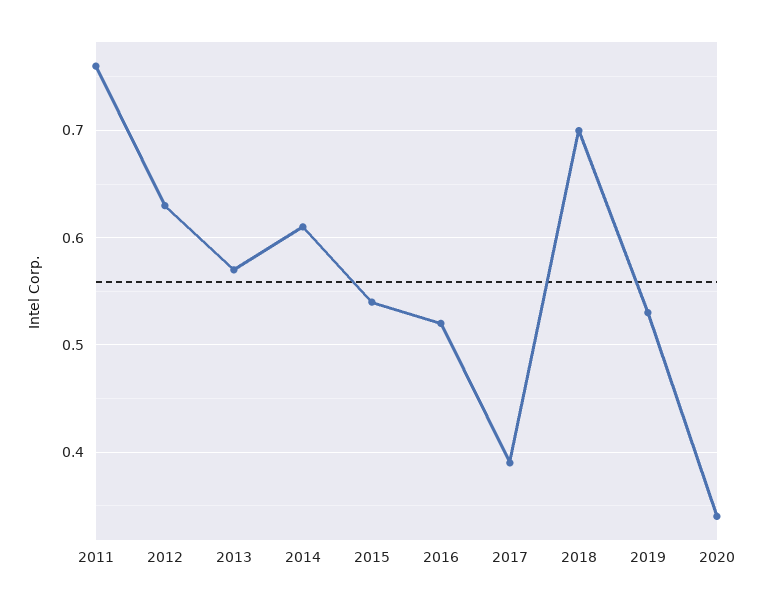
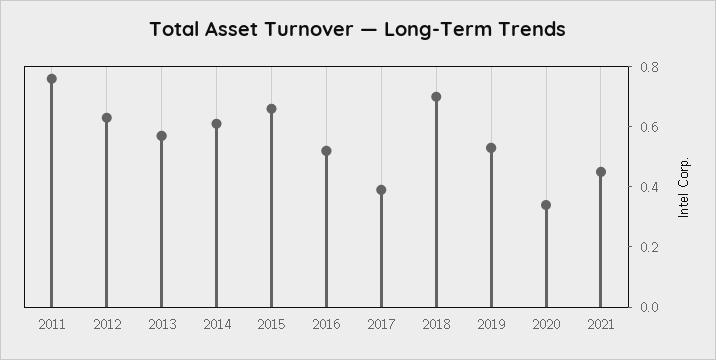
2015: 0.54 -> 0.65
2021: none -> 0.45

